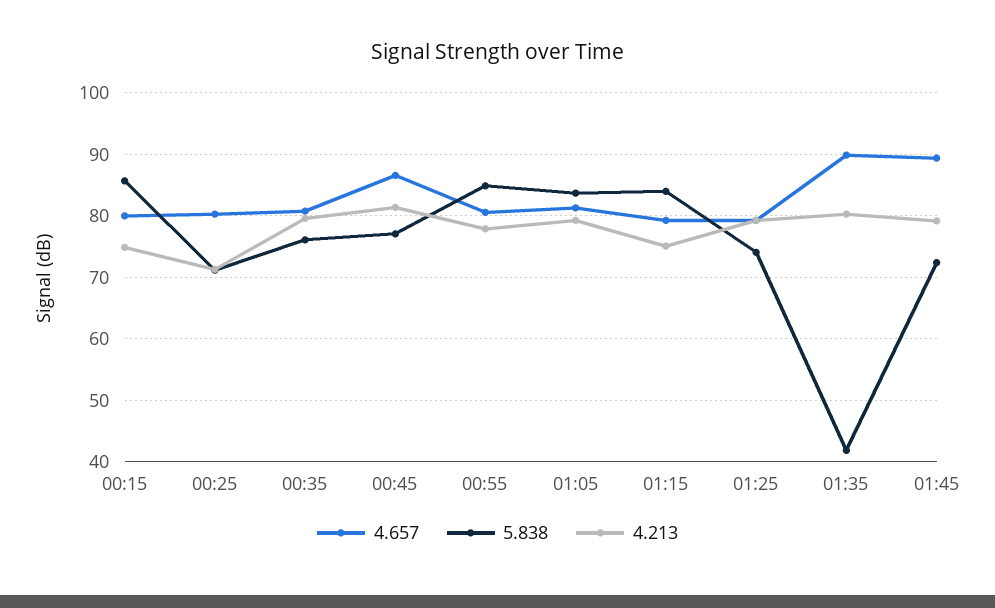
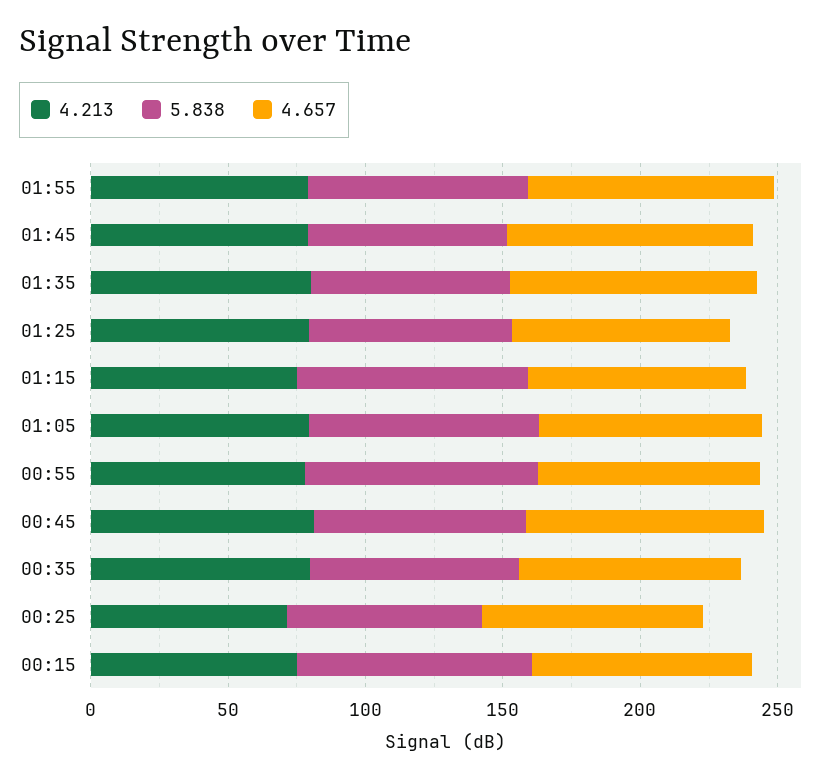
5.838, 01:35: 42 -> 70
4.213, 01:55: none -> 80
5.838, 01:55: none -> 80
4.657, 01:55: none -> 90

